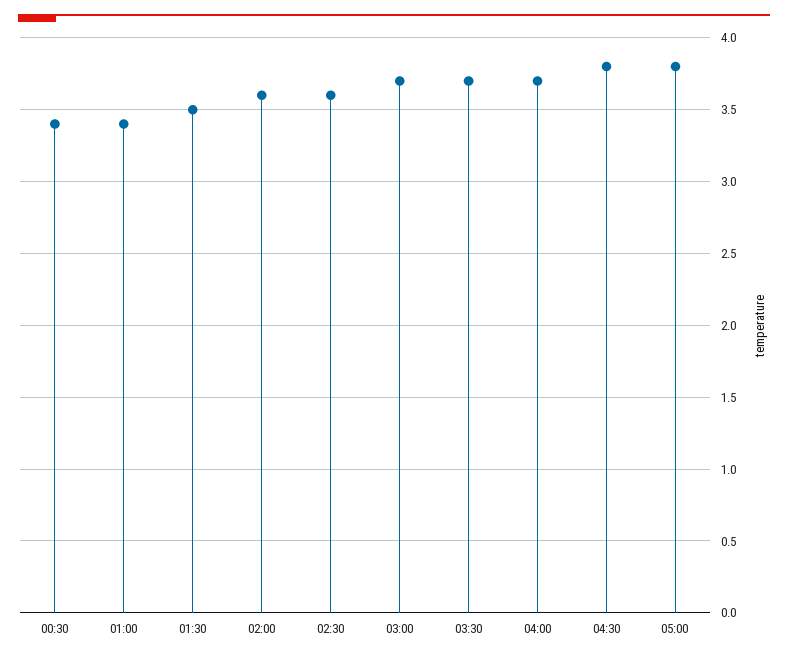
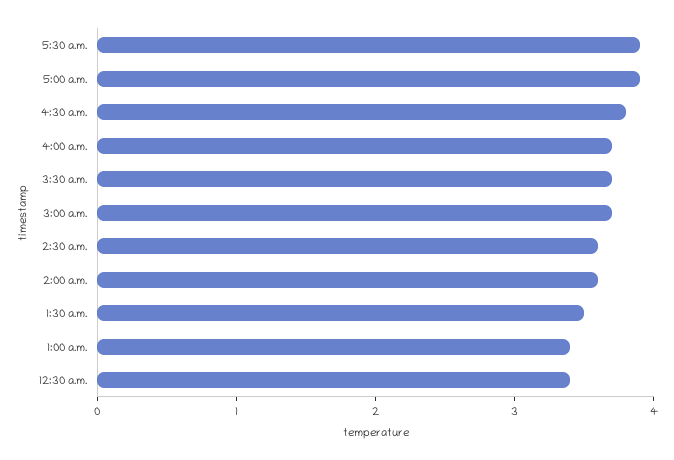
05:00: 3.8 -> 3.9
5:30 a.m.: none -> 3.9

